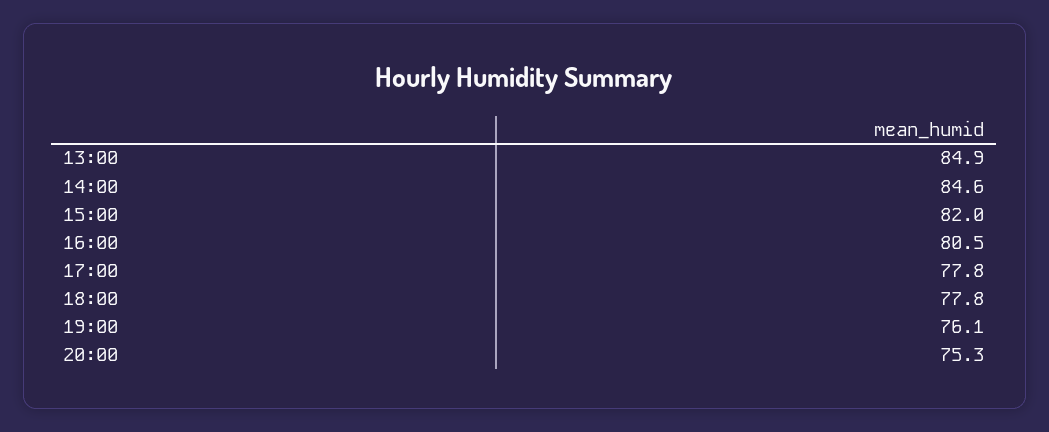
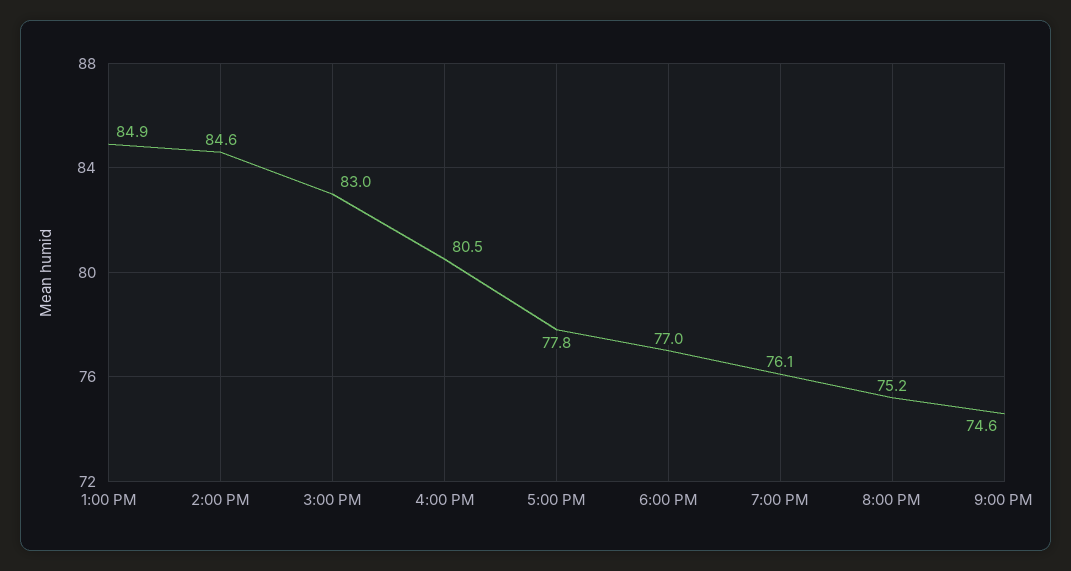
15:00: 82 -> 83
18:00: 77.8 -> 77
20:00: 75.3 -> 75.2
9:00 PM: none -> 74.6

